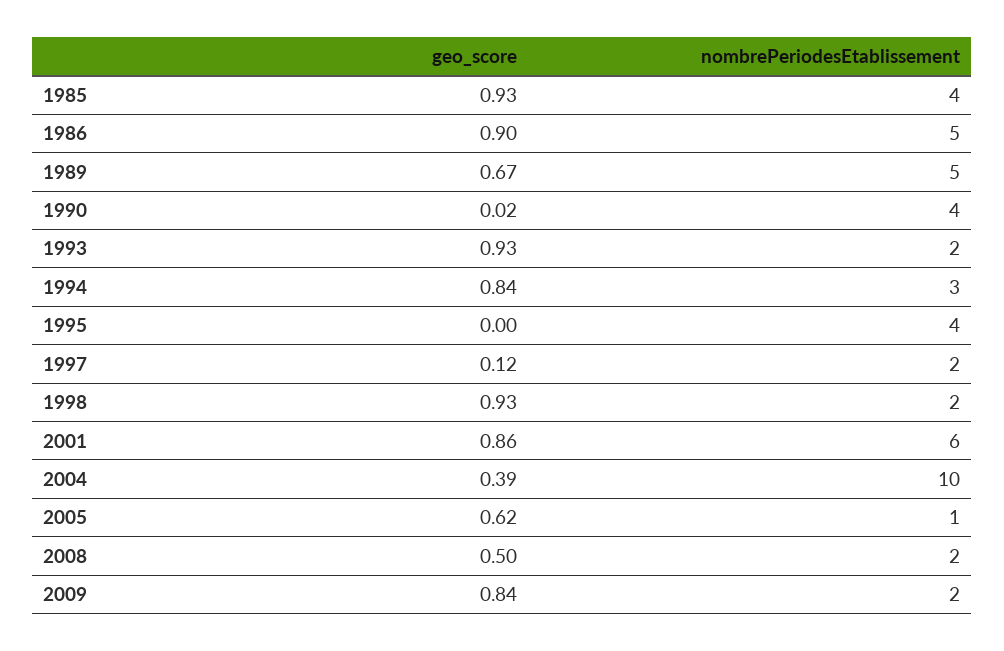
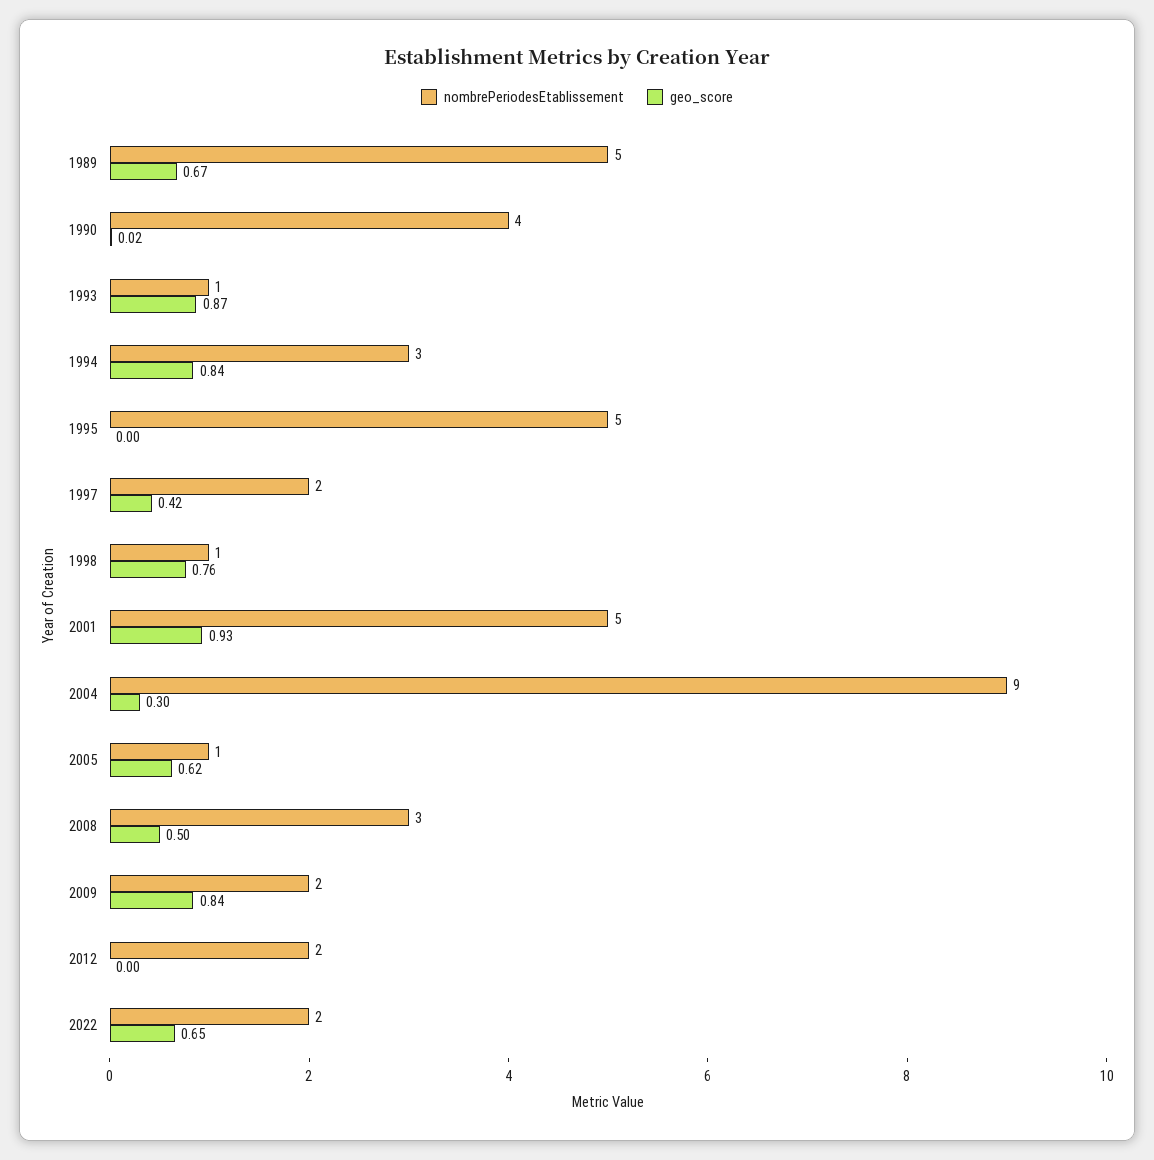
geo_score, 1985: 0.93 -> none
nombrePeriodesEtablissement, 1985: 4 -> none
geo_score, 1986: 0.9 -> none
nombrePeriodesEtablissement, 1986: 5 -> none
geo_score, 1993: 0.93 -> 0.87
nombrePeriodesEtablissement, 1993: 2 -> 1
nombrePeriodesEtablissement, 1995: 4 -> 5
geo_score, 1997: 0.12 -> 0.42
geo_score, 1998: 0.93 -> 0.76
nombrePeriodesEtablissement, 1998: 2 -> 1
geo_score, 2001: 0.86 -> 0.93
nombrePeriodesEtablissement, 2001: 6 -> 5
geo_score, 2004: 0.39 -> 0.3
nombrePeriodesEtablissement, 2004: 10 -> 9
nombrePeriodesEtablissement, 2008: 2 -> 3
nombrePeriodesEtablissement, 2012: none -> 2
geo_score, 2012: none -> 0
nombrePeriodesEtablissement, 2022: none -> 2
geo_score, 2022: none -> 0.65

